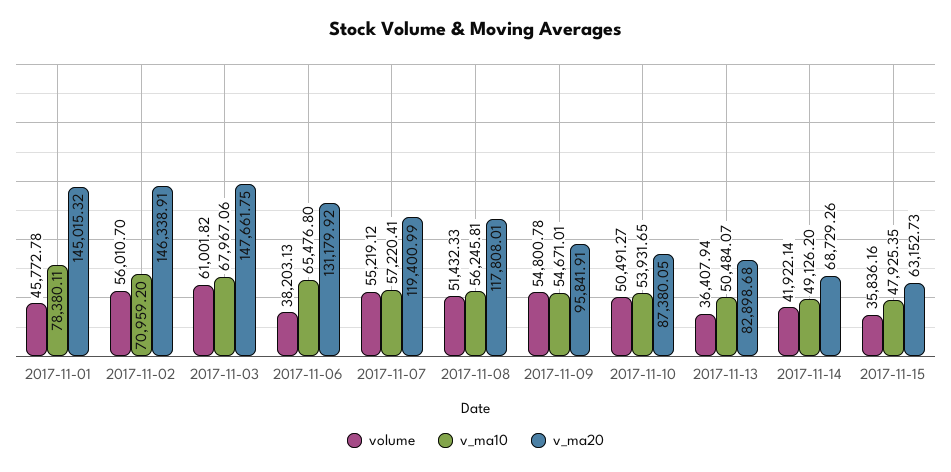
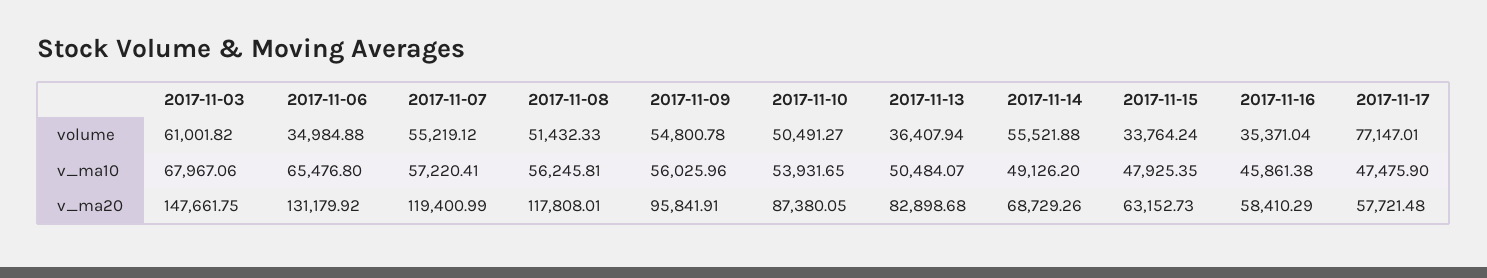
volume, 2017-11-01: 45772.78 -> none
v_ma10, 2017-11-01: 78380.11 -> none
v_ma20, 2017-11-01: 145015.32 -> none
volume, 2017-11-02: 56010.7 -> none
v_ma10, 2017-11-02: 70959.2 -> none
v_ma20, 2017-11-02: 146338.91 -> none
volume, 2017-11-06: 38203.13 -> 34984.88
v_ma10, 2017-11-09: 54671.01 -> 56025.96
volume, 2017-11-14: 41922.14 -> 55521.88
volume, 2017-11-15: 35836.16 -> 33764.24
volume, 2017-11-16: none -> 35371.04
volume, 2017-11-17: none -> 77147.01
v_ma10, 2017-11-16: none -> 45861.38
v_ma10, 2017-11-17: none -> 47475.9
v_ma20, 2017-11-16: none -> 58410.29
v_ma20, 2017-11-17: none -> 57721.48

